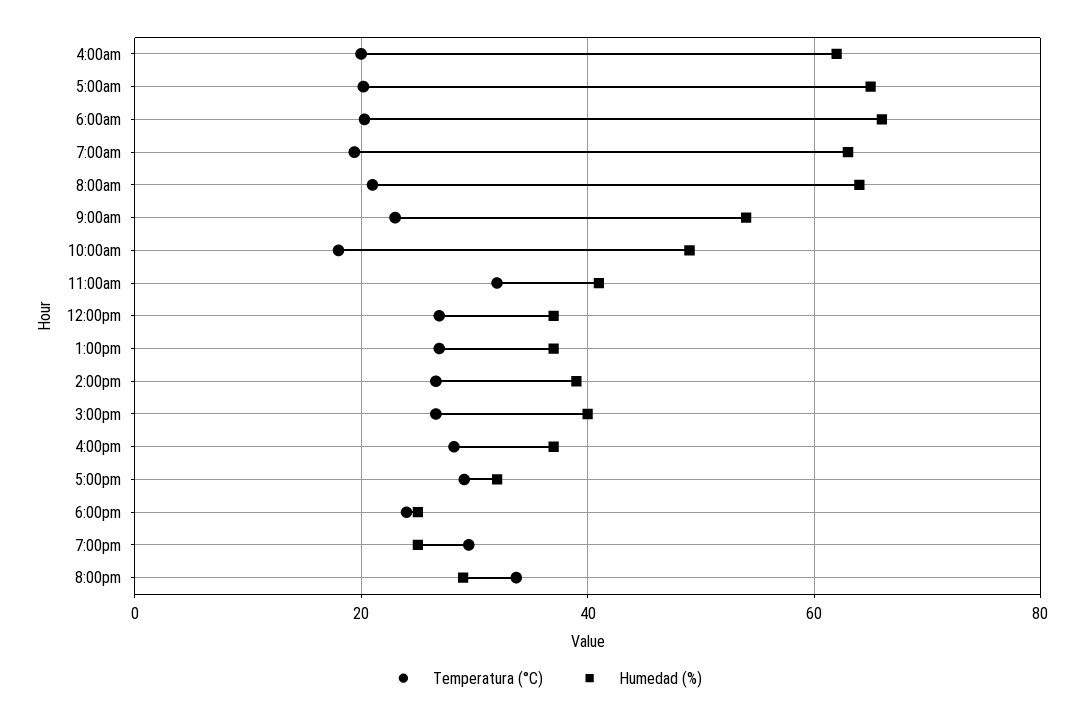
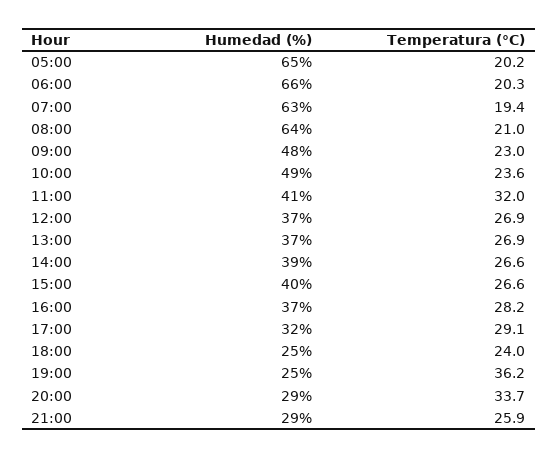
Temperatura (°C), 4:00am: 20 -> none
Humedad (%), 4:00am: 62 -> none
Humedad (%), 9:00am: 54 -> 48
Temperatura (°C), 10:00am: 18 -> 23.6
Temperatura (°C), 7:00pm: 30 -> 36.2
Humedad (%), 21:00: none -> 29
Temperatura (°C), 21:00: none -> 25.9

